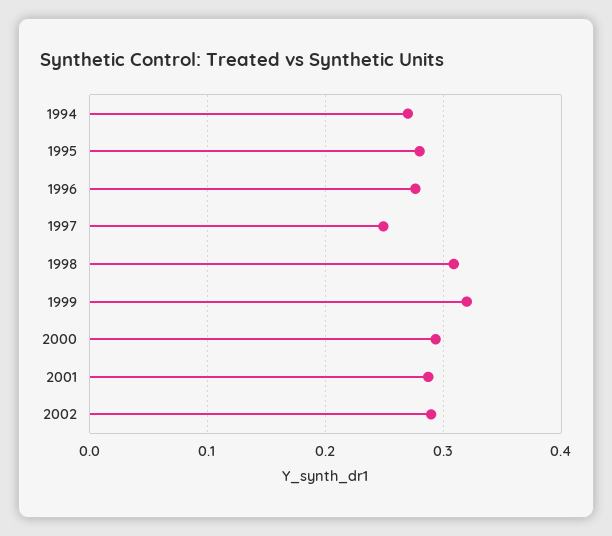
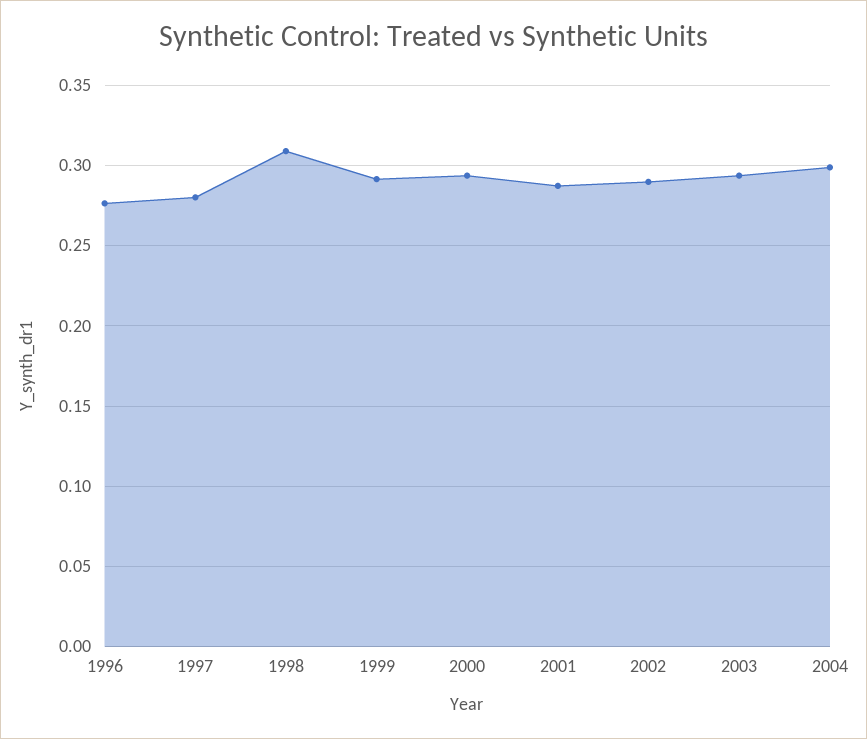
1994: 0.27 -> none
1995: 0.28 -> none
1997: 0.25 -> 0.28
1999: 0.32 -> 0.29
2003: none -> 0.295
2004: none -> 0.3

